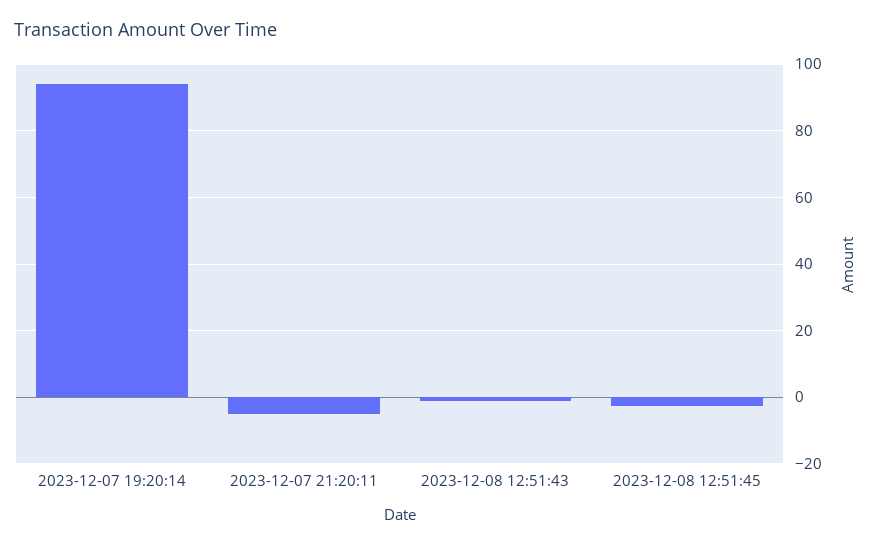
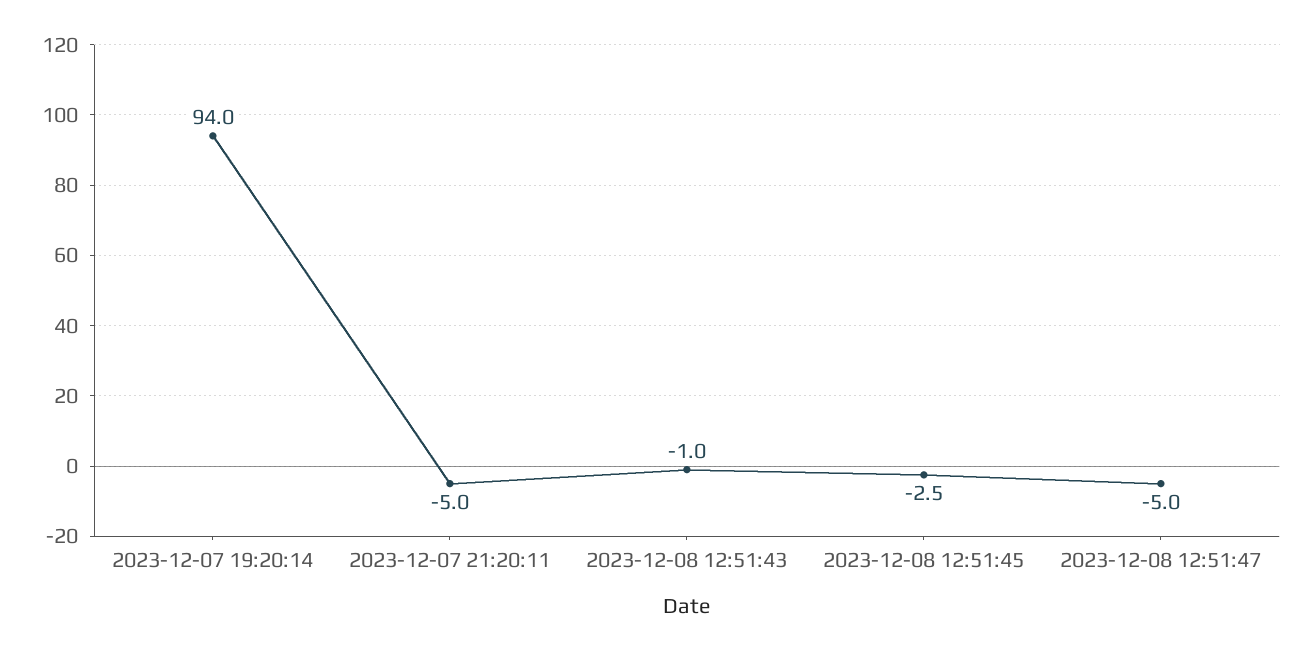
2023-12-08 12:51:47: none -> -5

